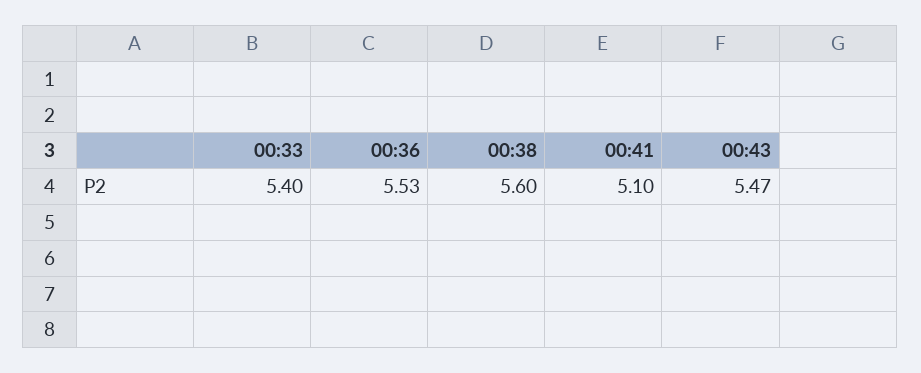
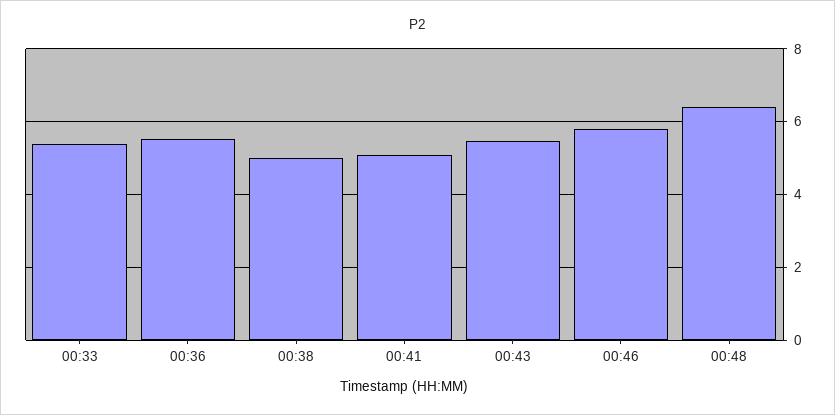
00:38: 5.6 -> 5
00:46: none -> 5.8
00:48: none -> 6.4

